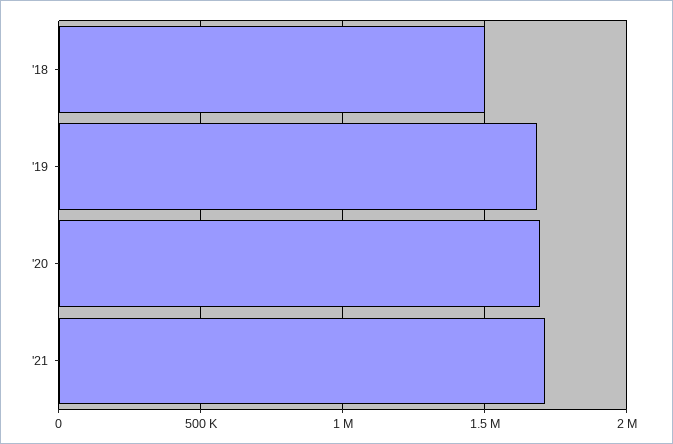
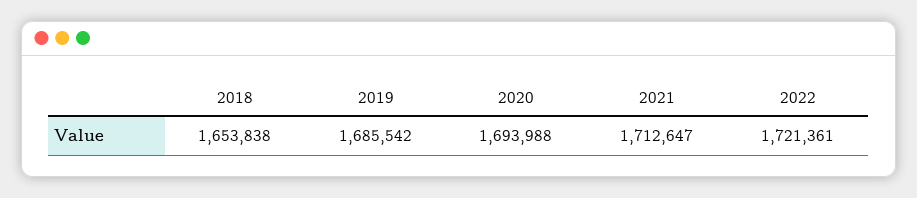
'18: 1500000 -> 1653838
2022: none -> 1721361

